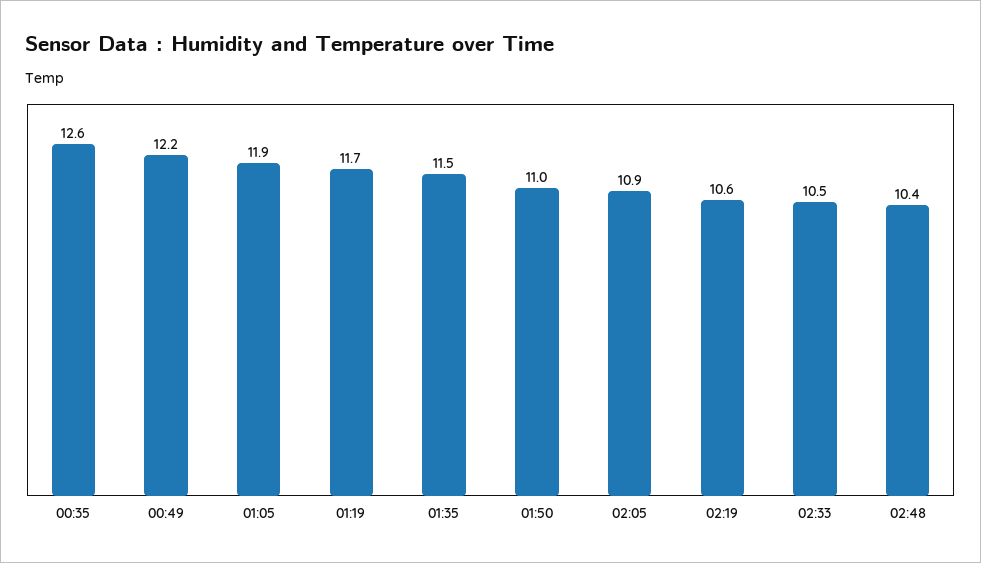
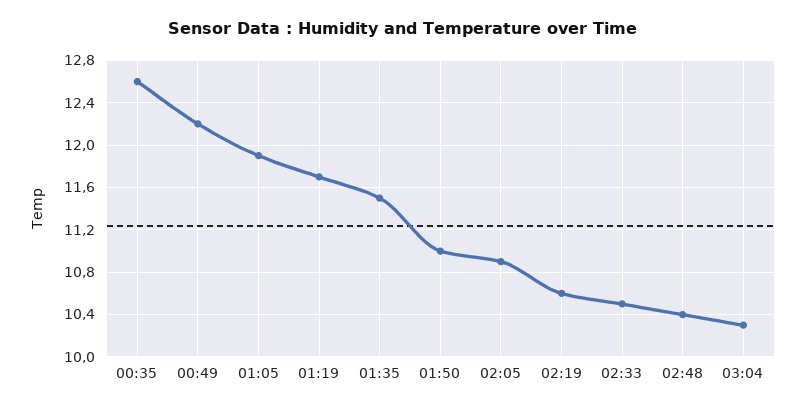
03:04: none -> 10.3

